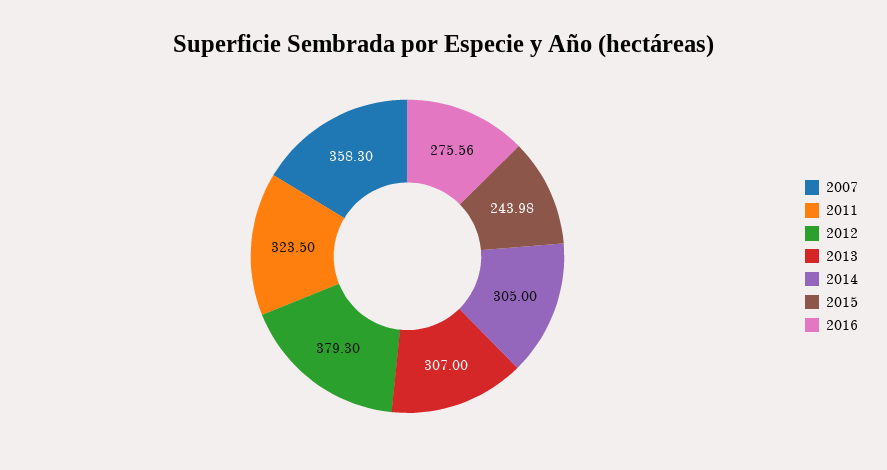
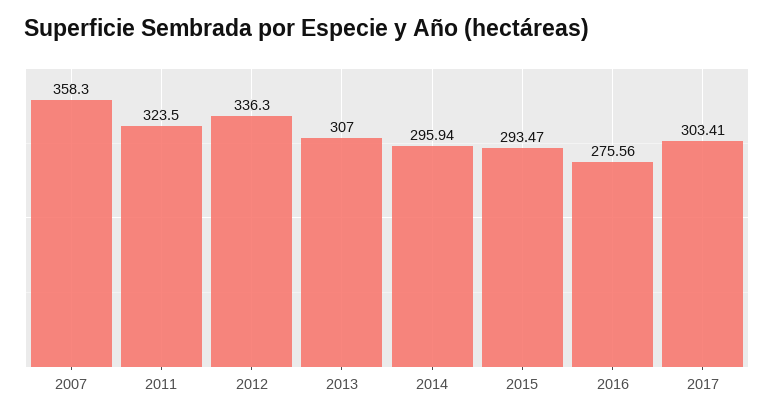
2012: 379.3 -> 336.3
2014: 305 -> 295.94
2015: 243.98 -> 293.47
2017: none -> 303.41

